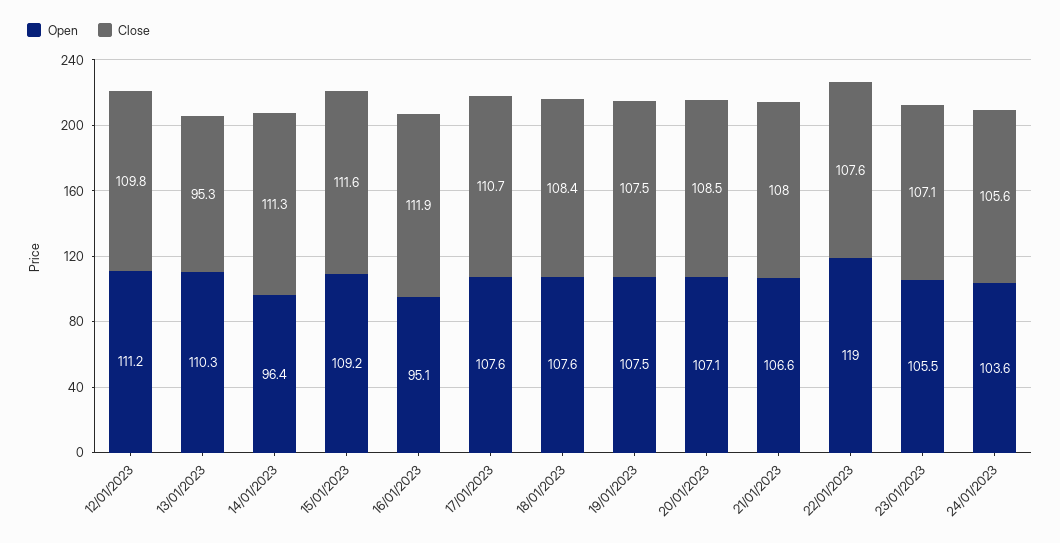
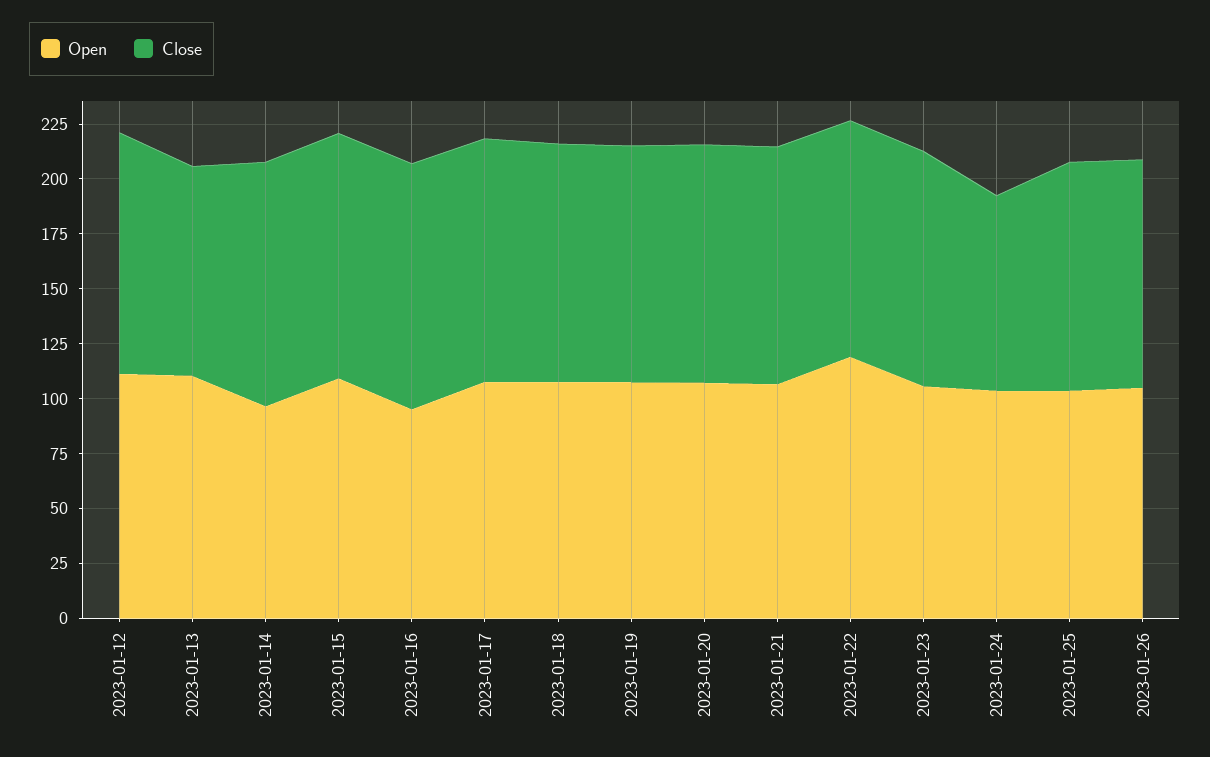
Close, 24/01/2023: 105.6 -> 90
Open, 2023-01-25: none -> 105
Close, 2023-01-25: none -> 105
Open, 2023-01-26: none -> 105
Close, 2023-01-26: none -> 105

